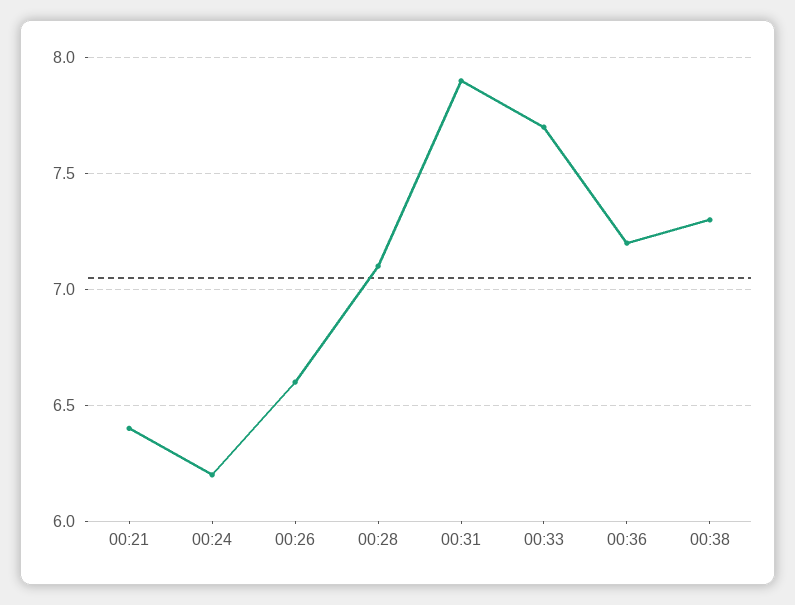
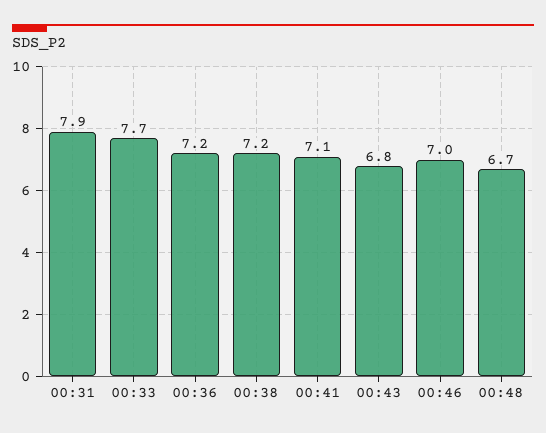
00:21: 6.4 -> none
00:24: 6.2 -> none
00:26: 6.6 -> none
00:28: 7.1 -> none
00:38: 7.3 -> 7.2
00:41: none -> 7.1
00:43: none -> 6.8
00:46: none -> 7
00:48: none -> 6.7

